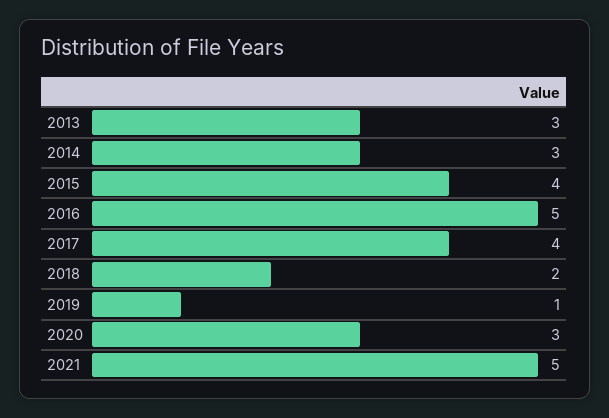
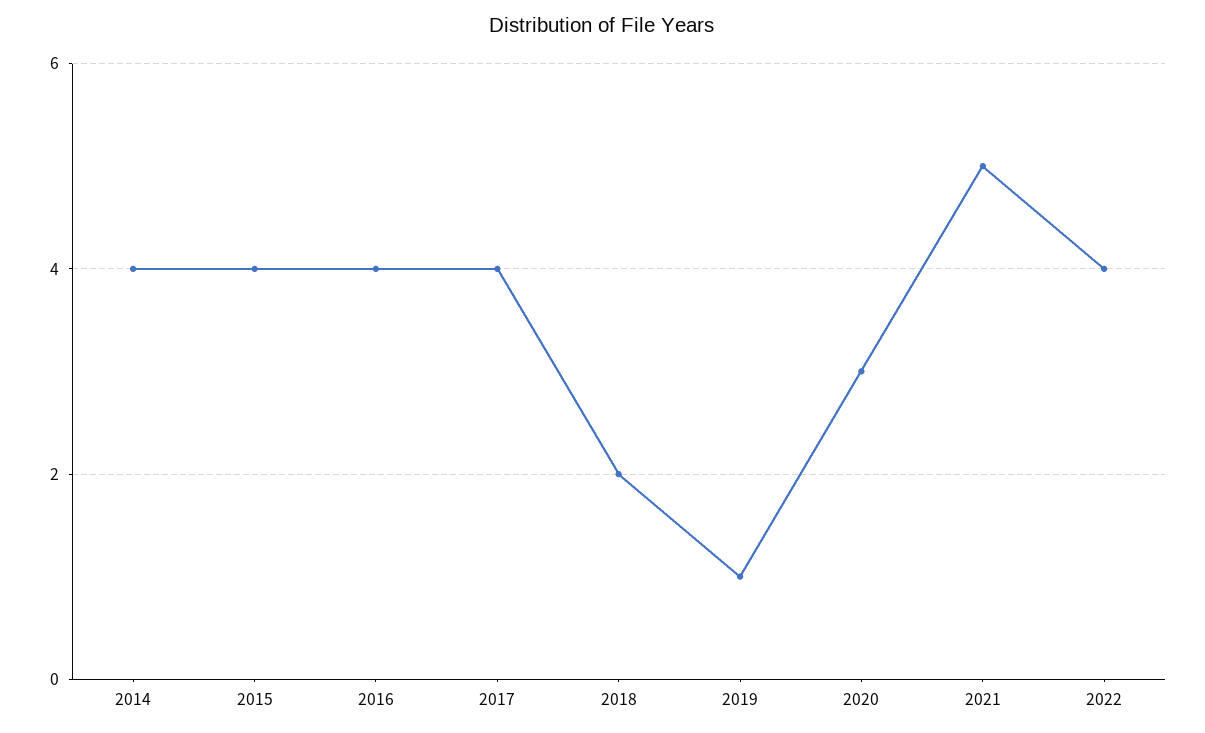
2013: 3 -> none
2014: 3 -> 4
2016: 5 -> 4
2022: none -> 4

